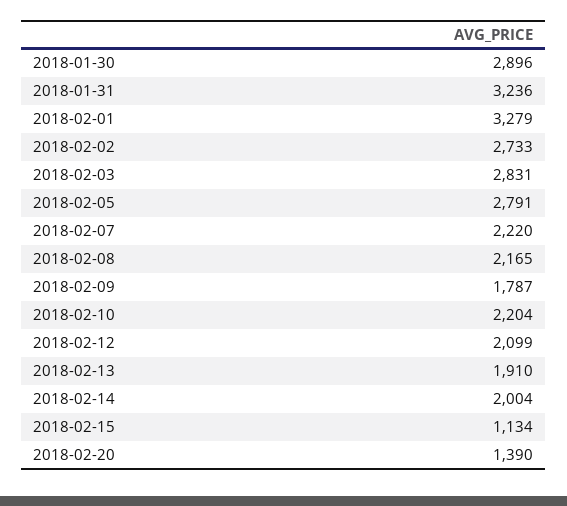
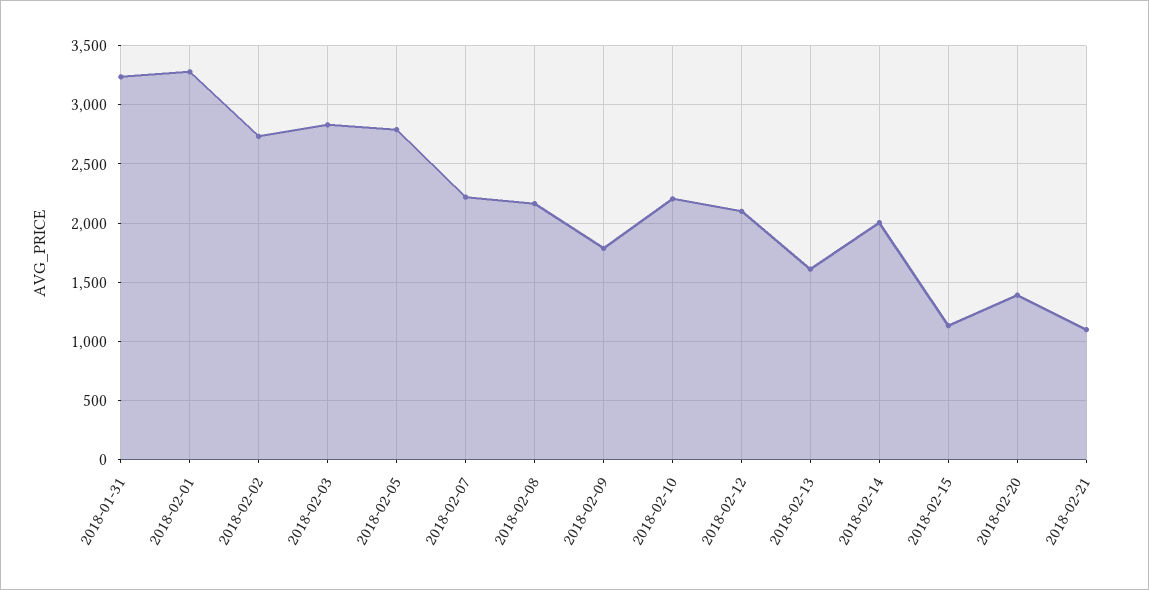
2018-01-30: 2896 -> none
2018-02-13: 1910 -> 1600
2018-02-21: none -> 1100

